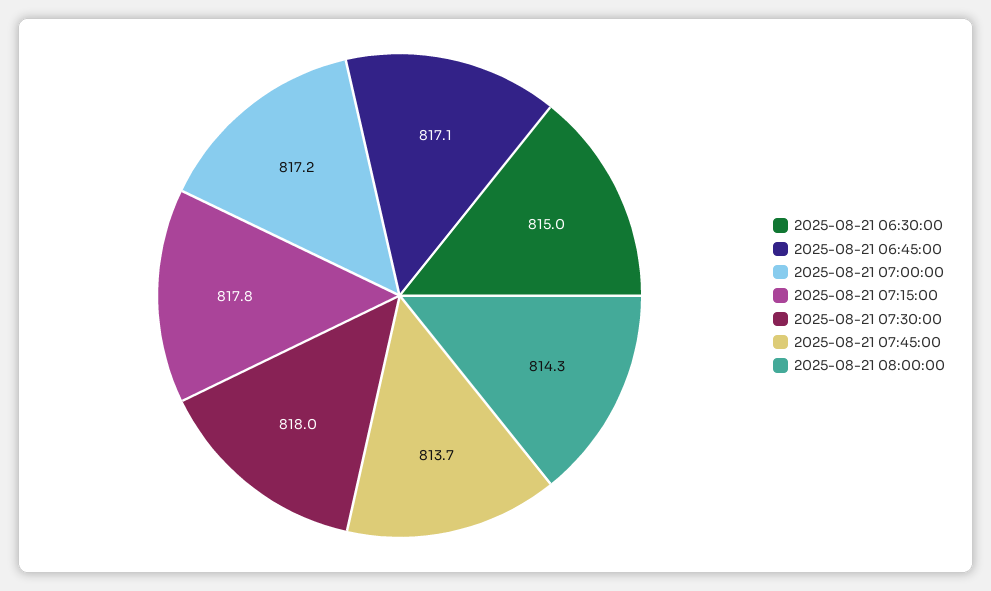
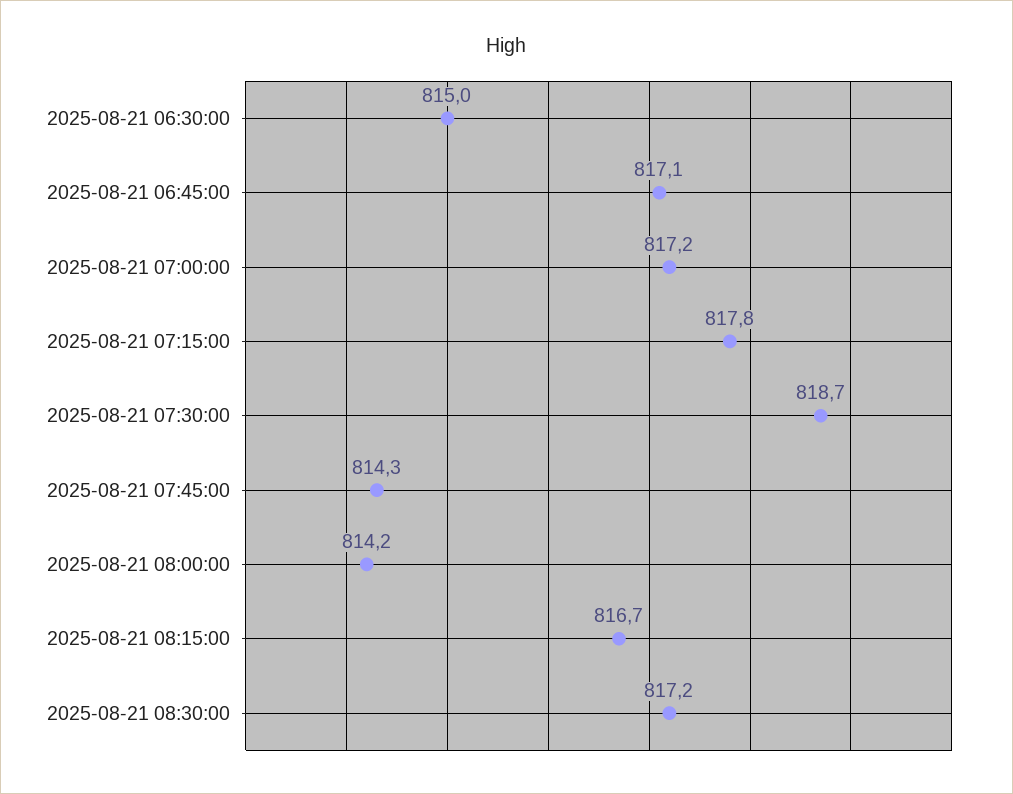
2025-08-21 07:30:00: 818 -> 818.7
2025-08-21 07:45:00: 813.7 -> 814.3
2025-08-21 08:00:00: 814.3 -> 814.2
2025-08-21 08:15:00: none -> 816.7
2025-08-21 08:30:00: none -> 817.2

